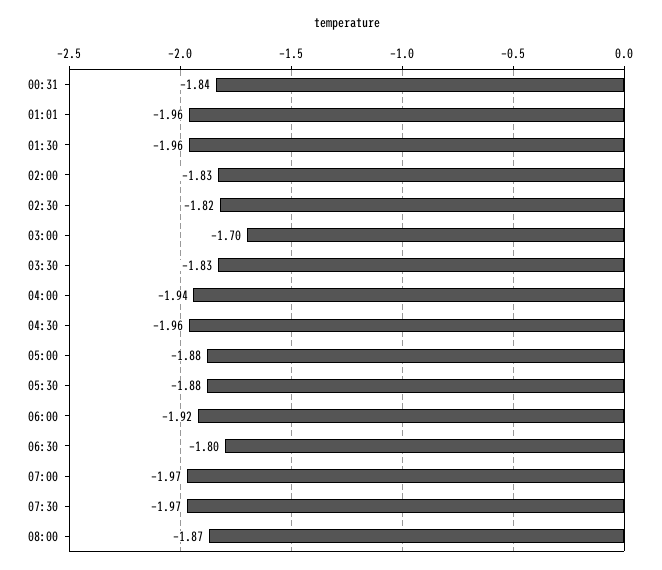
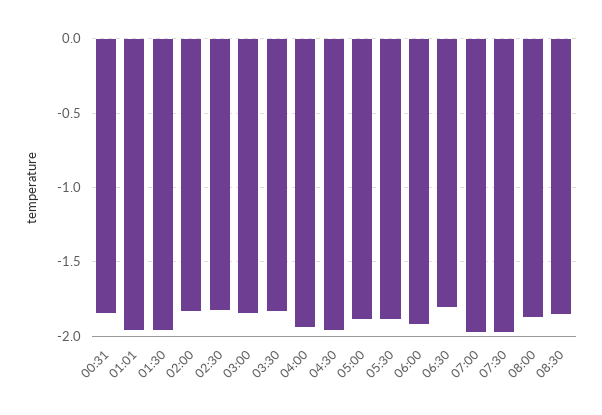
03:00: -1.7 -> -1.85
08:30: none -> -1.85

